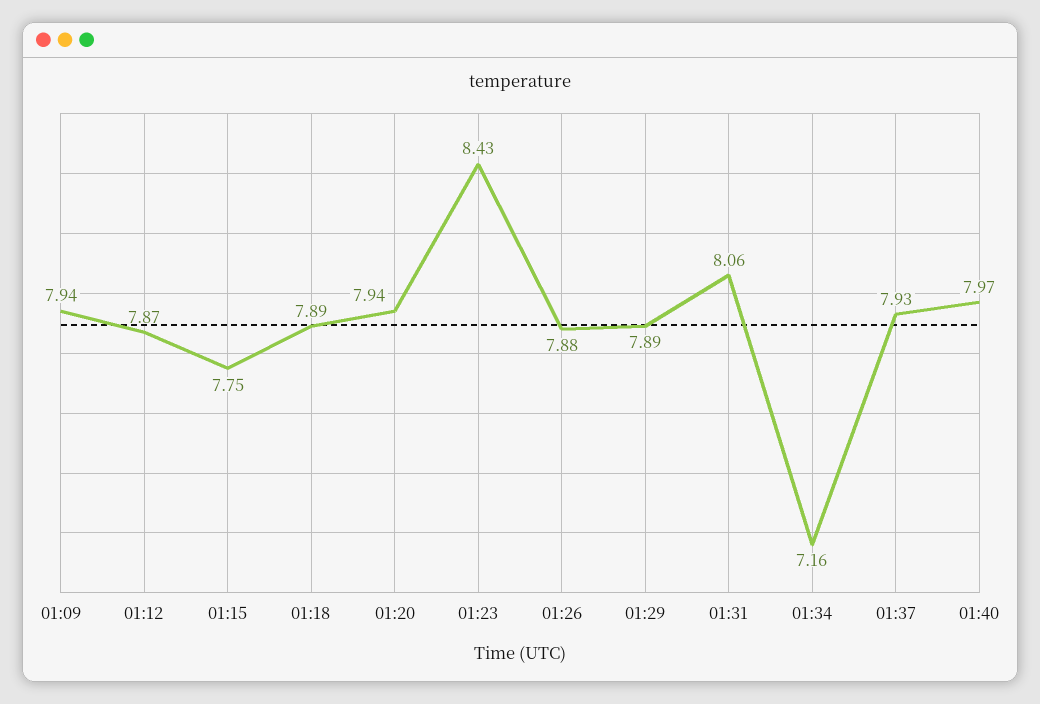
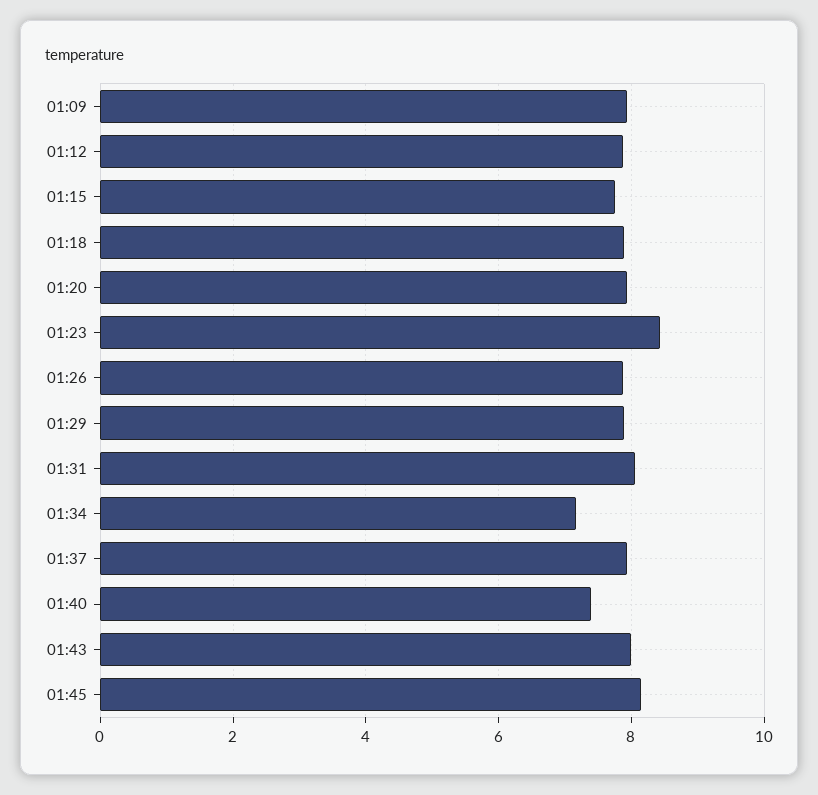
01:40: 7.97 -> 7.4
01:43: none -> 8
01:45: none -> 8.2

